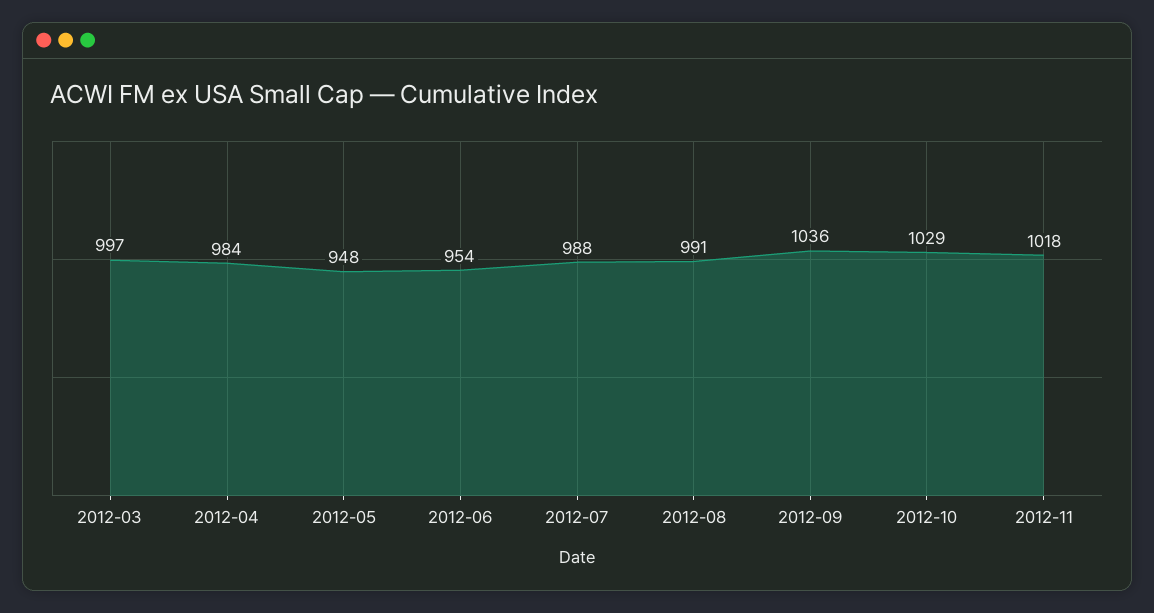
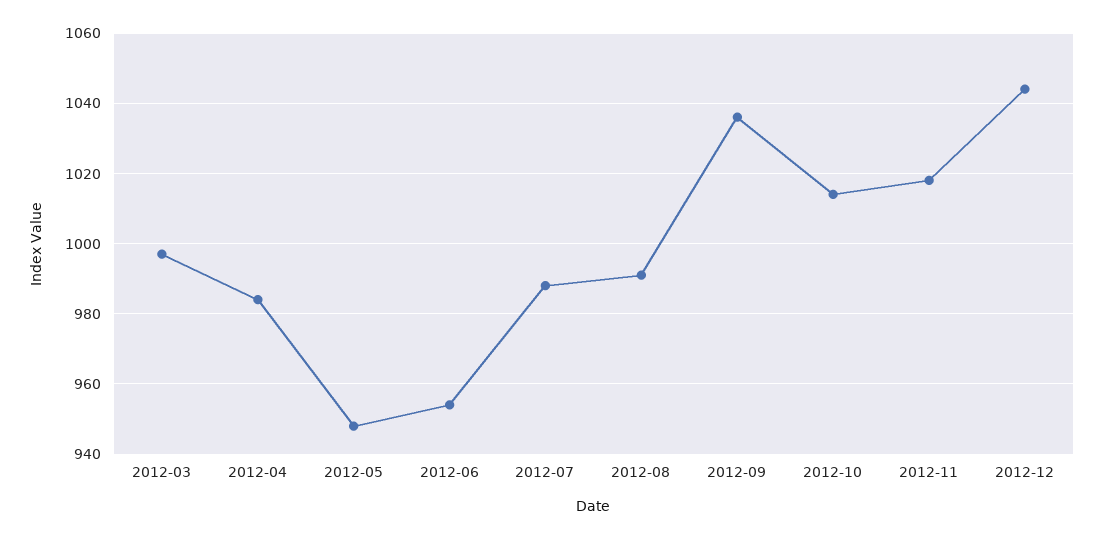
2012-10: 1029 -> 1015
2012-12: none -> 1045

